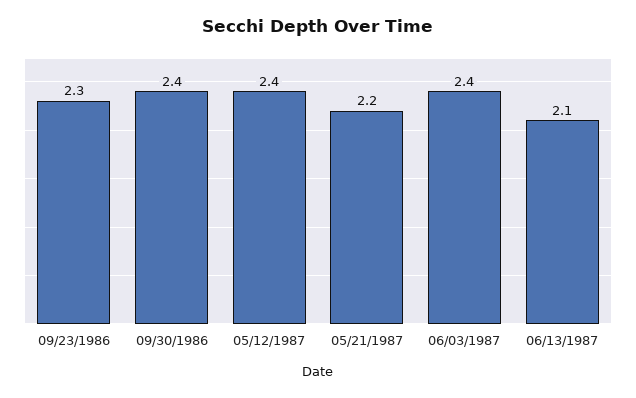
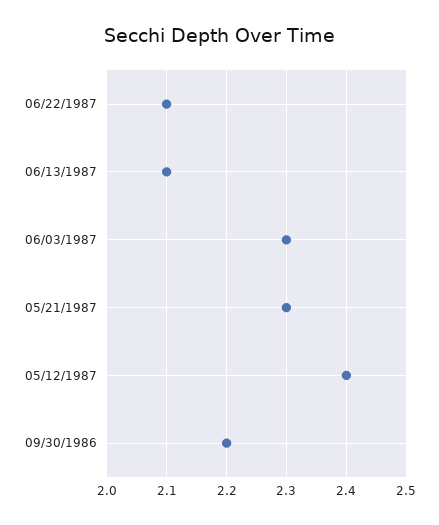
09/23/1986: 2.3 -> none
09/30/1986: 2.4 -> 2.2
05/21/1987: 2.2 -> 2.3
06/03/1987: 2.4 -> 2.3
06/22/1987: none -> 2.1

